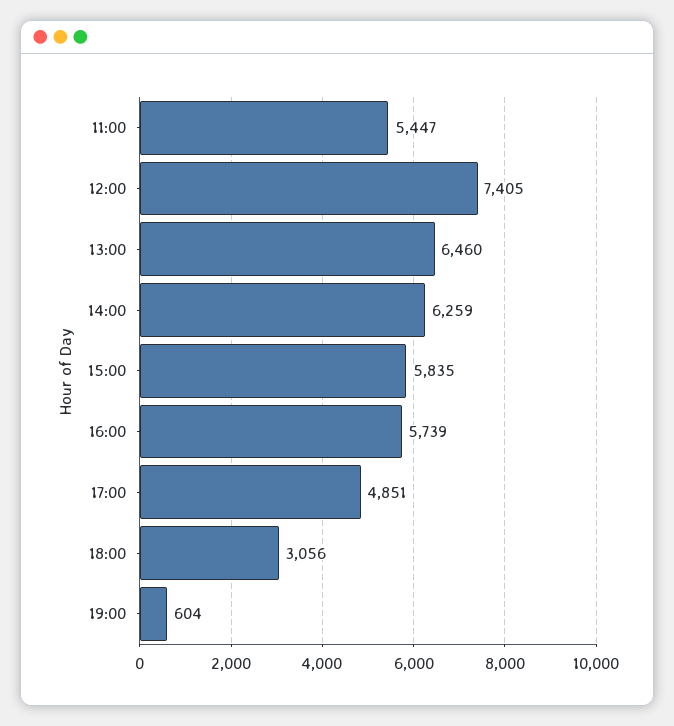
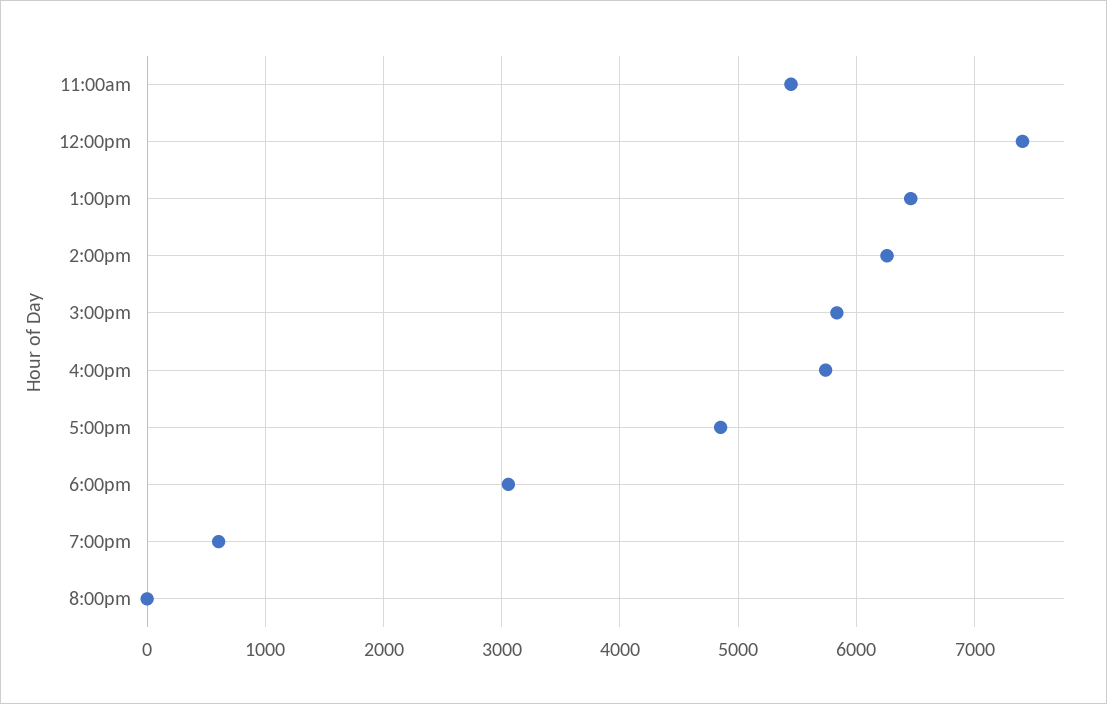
8:00pm: none -> 0

